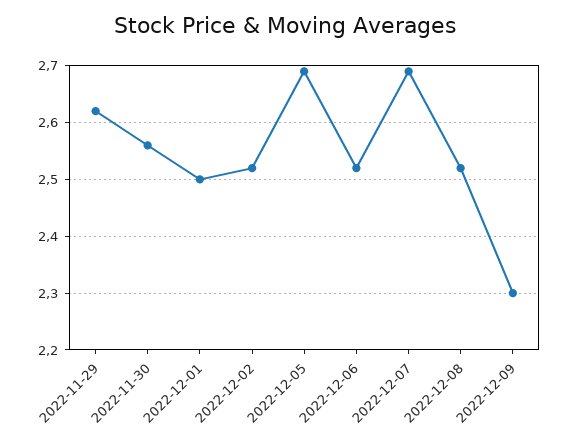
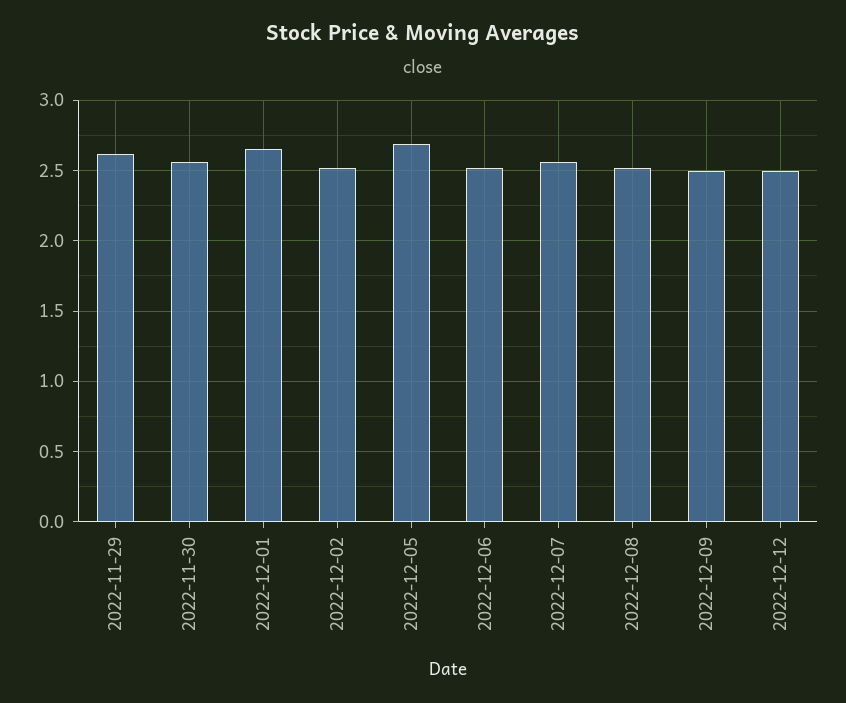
2022-12-01: 2.5 -> 2.65
2022-12-07: 2.7 -> 2.55
2022-12-09: 2.3 -> 2.5
2022-12-12: none -> 2.5

